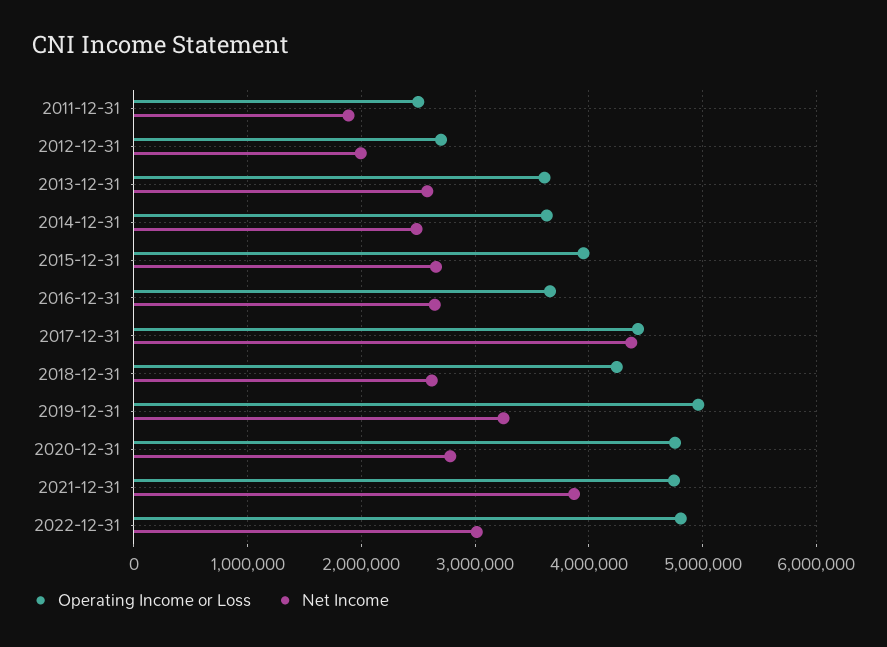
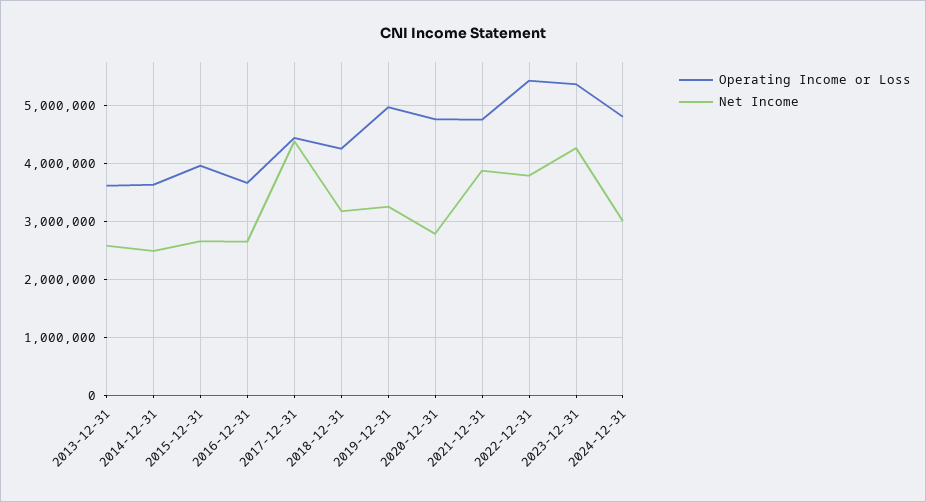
Operating Income or Loss, 2011-12-31: 2500000 -> none
Net Income, 2011-12-31: 1900000 -> none
Operating Income or Loss, 2012-12-31: 2700000 -> none
Net Income, 2012-12-31: 2000000 -> none
Net Income, 2018-12-31: 2600000 -> 3200000
Operating Income or Loss, 2022-12-31: 4800000 -> 5400000
Net Income, 2022-12-31: 3000000 -> 3800000
Operating Income or Loss, 2023-12-31: none -> 5400000
Net Income, 2023-12-31: none -> 4200000
Operating Income or Loss, 2024-12-31: none -> 4800000
Net Income, 2024-12-31: none -> 3000000

